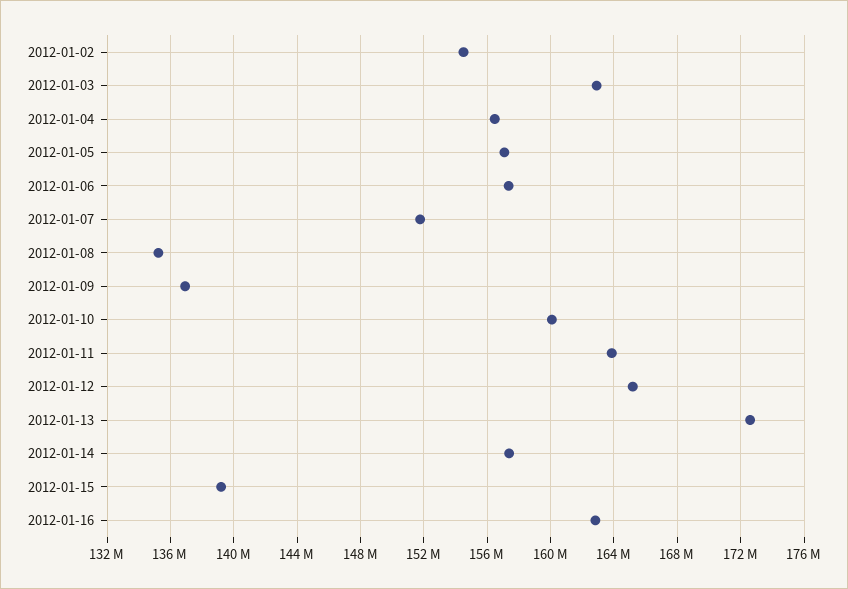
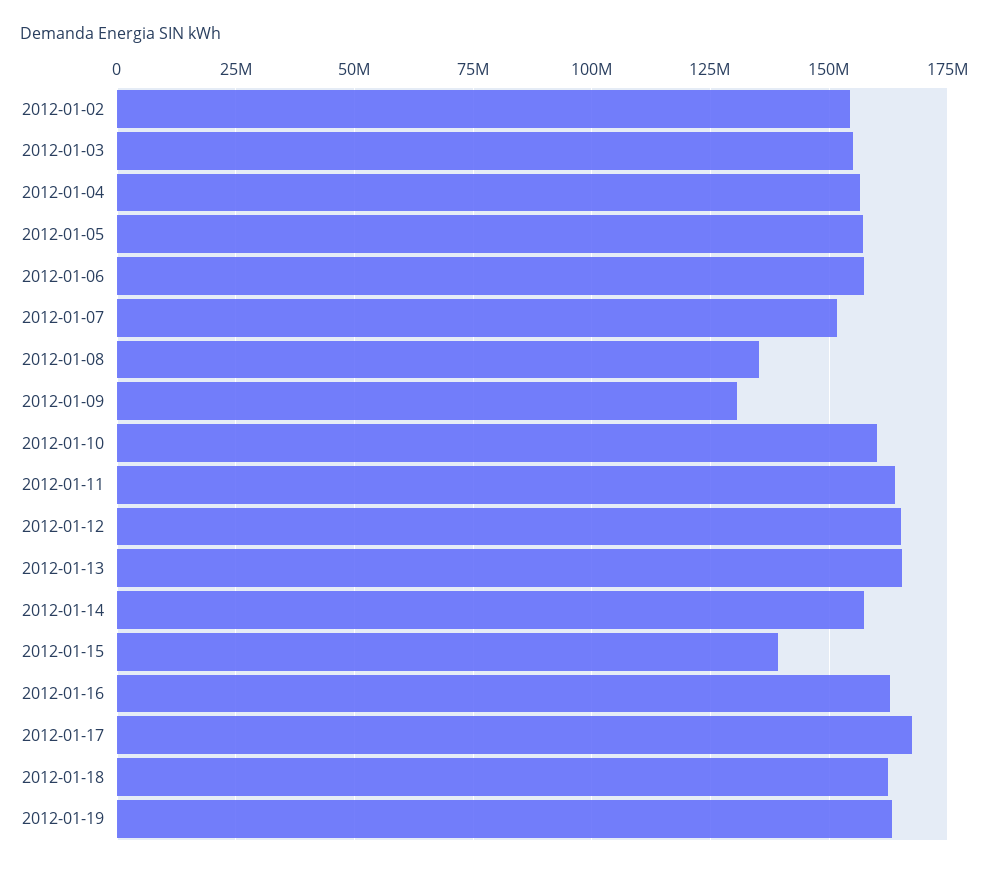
2012-01-03: 163000000 -> 155000000
2012-01-09: 137000000 -> 130000000
2012-01-13: 172500000 -> 165000000
2012-01-17: none -> 167500000
2012-01-18: none -> 162500000
2012-01-19: none -> 162500000

